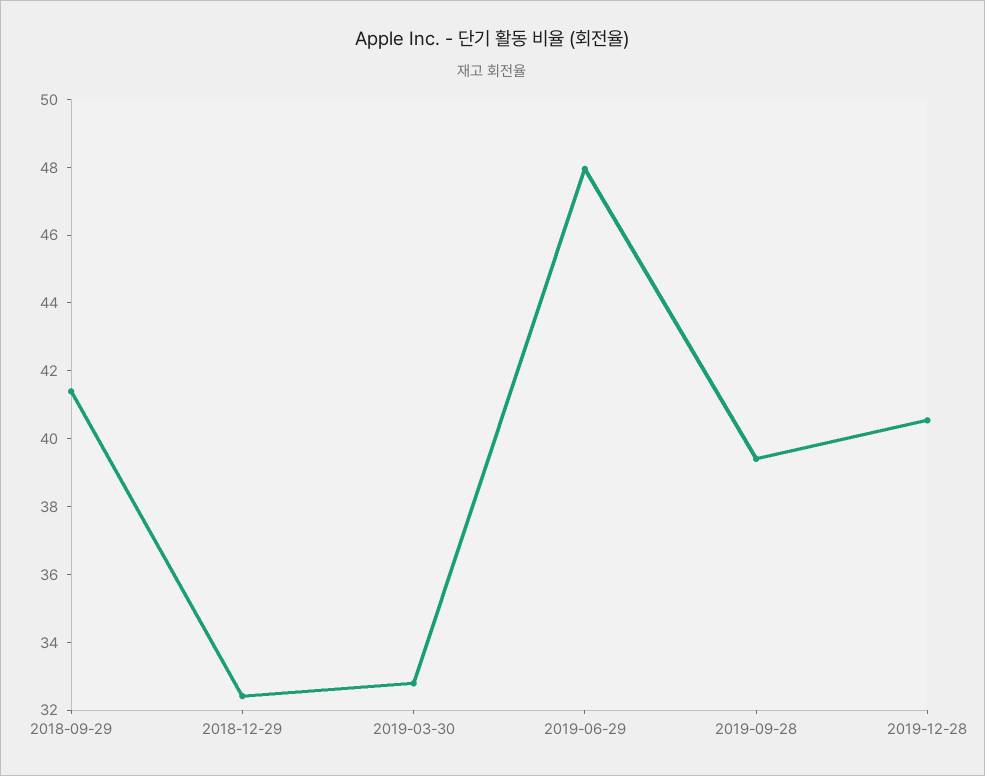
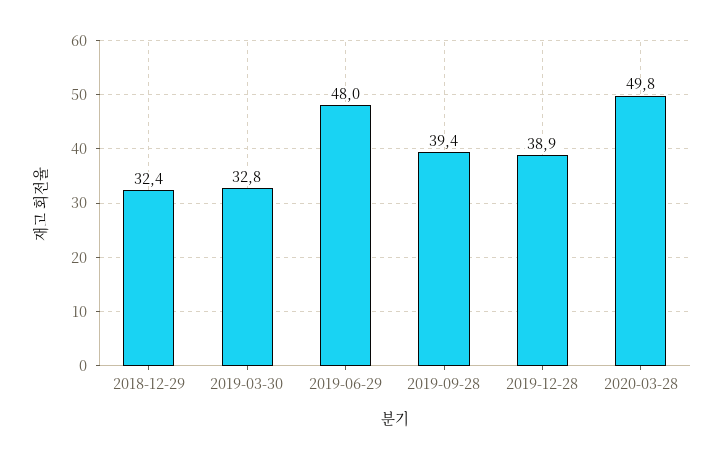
2018-09-29: 41.5 -> none
2019-12-28: 40.5 -> 38.9
2020-03-28: none -> 49.8

